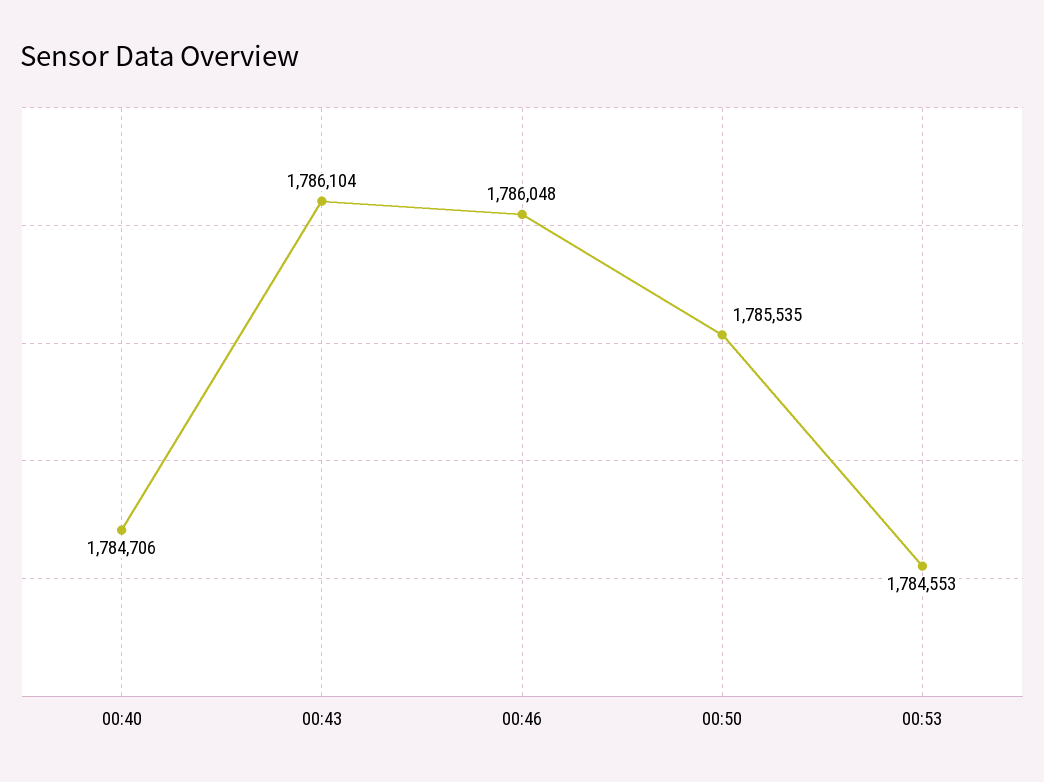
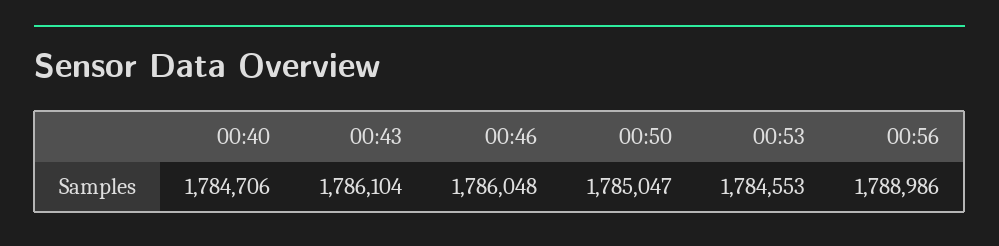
00:50: 1785535 -> 1785047
00:56: none -> 1788986

